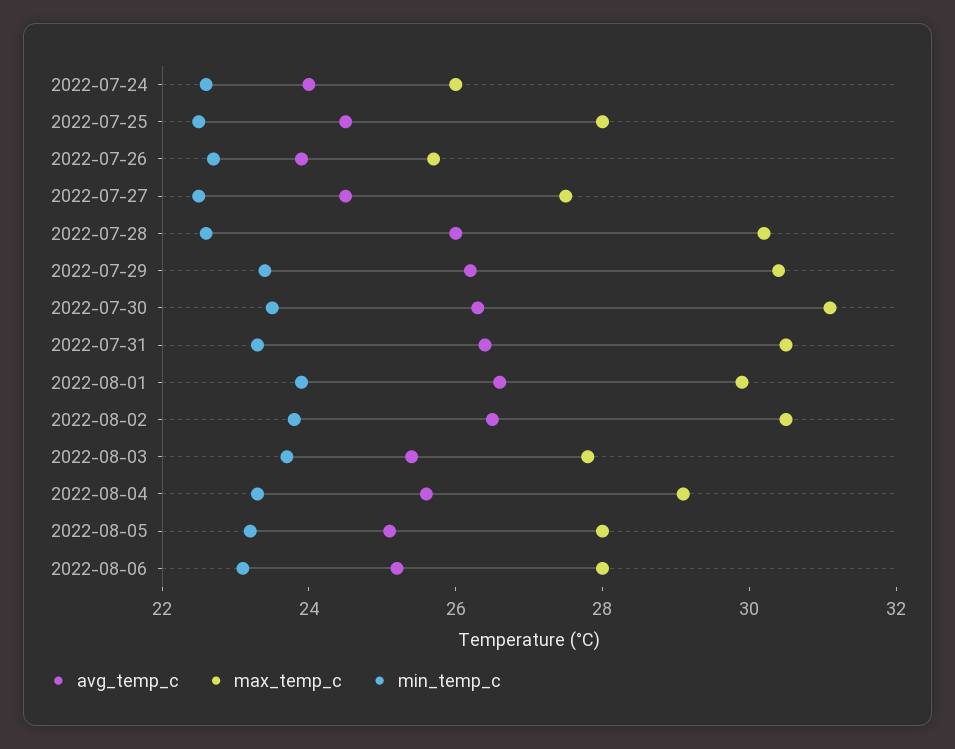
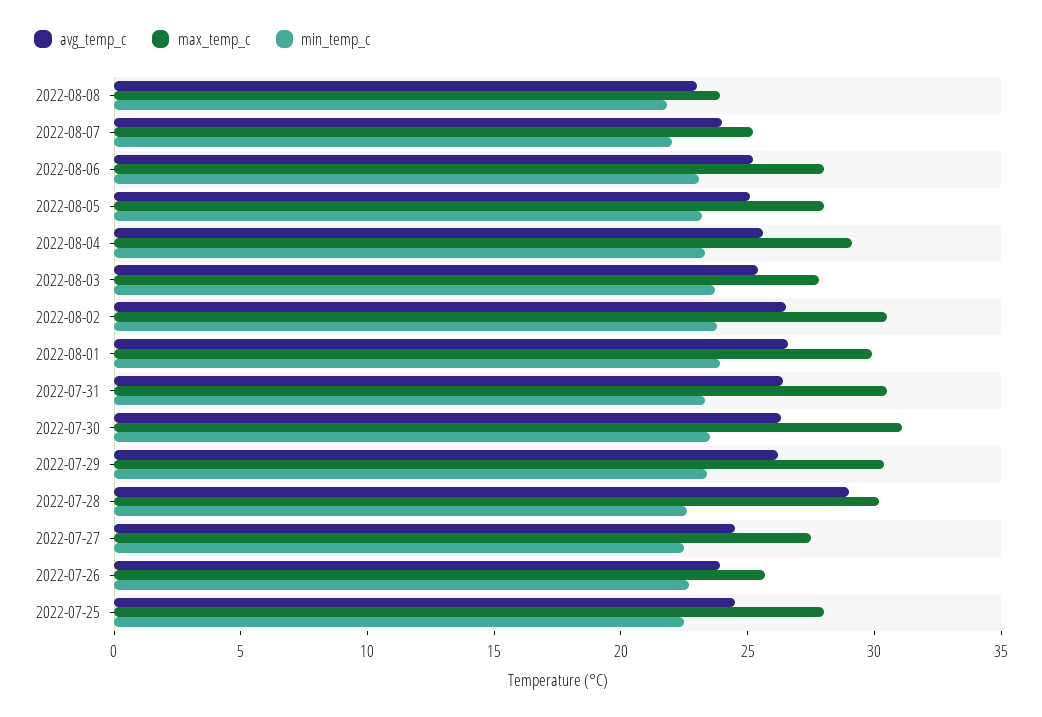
avg_temp_c, 2022-07-24: 24 -> none
max_temp_c, 2022-07-24: 26 -> none
min_temp_c, 2022-07-24: 22.5 -> none
avg_temp_c, 2022-07-28: 26 -> 29
avg_temp_c, 2022-08-08: none -> 23
max_temp_c, 2022-08-08: none -> 24
min_temp_c, 2022-08-08: none -> 22
avg_temp_c, 2022-08-07: none -> 24
max_temp_c, 2022-08-07: none -> 25
min_temp_c, 2022-08-07: none -> 22

